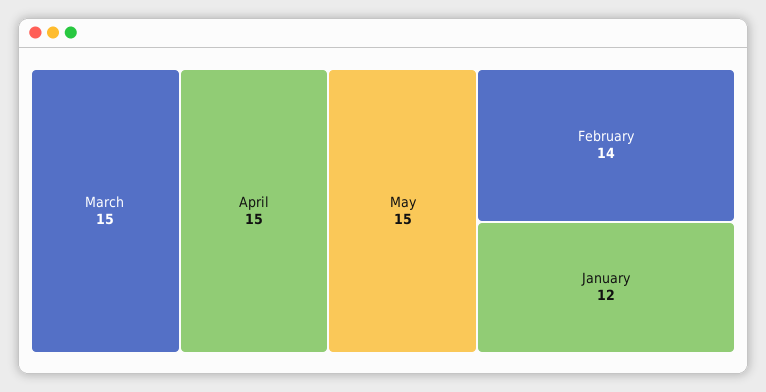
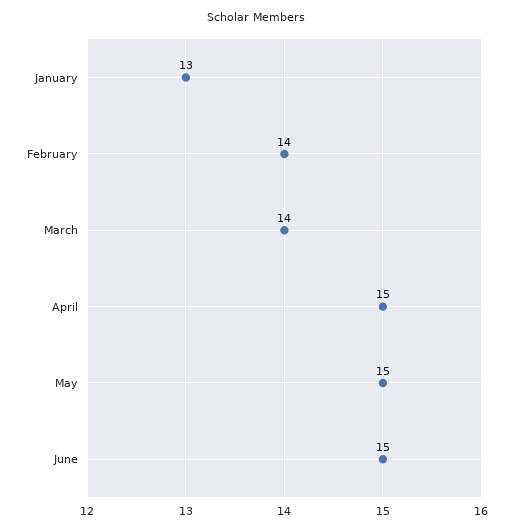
March: 15 -> 14
January: 12 -> 13
June: none -> 15

